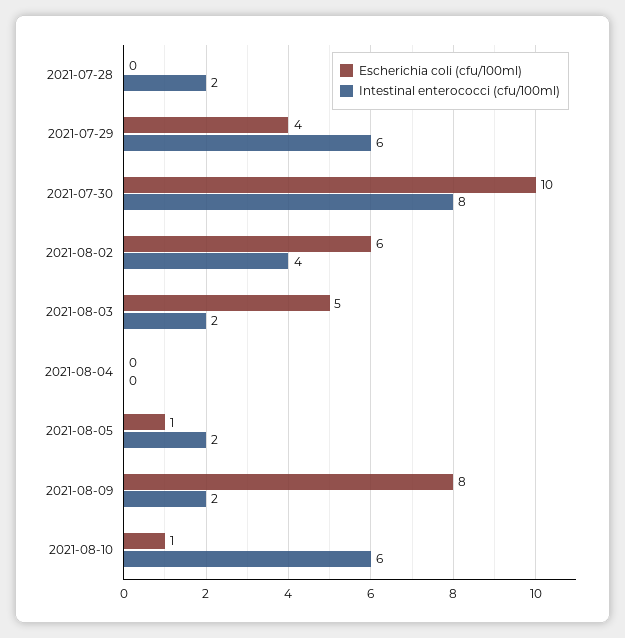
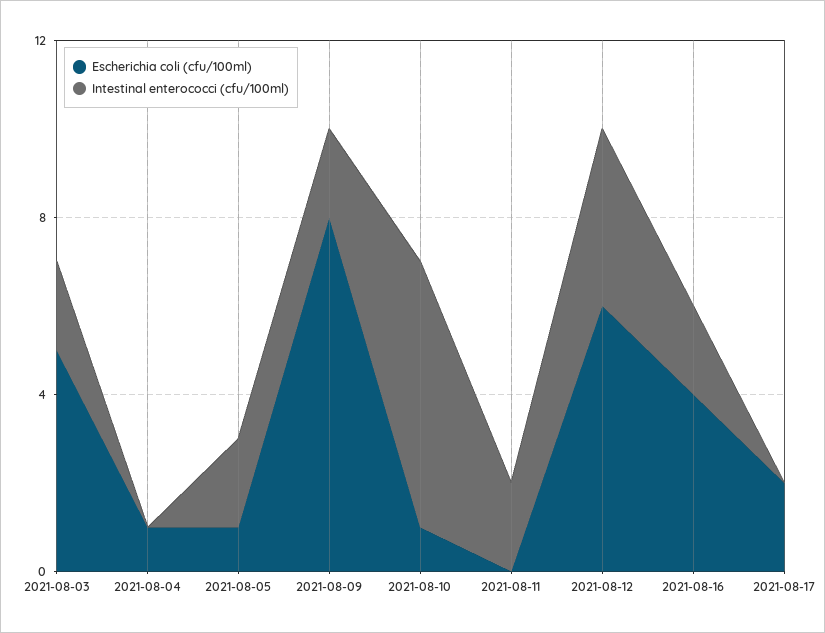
Escherichia coli (cfu/100ml), 2021-07-28: 0 -> none
Intestinal enterococci (cfu/100ml), 2021-07-28: 2 -> none
Escherichia coli (cfu/100ml), 2021-07-29: 4 -> none
Intestinal enterococci (cfu/100ml), 2021-07-29: 6 -> none
Escherichia coli (cfu/100ml), 2021-07-30: 10 -> none
Intestinal enterococci (cfu/100ml), 2021-07-30: 8 -> none
Escherichia coli (cfu/100ml), 2021-08-02: 6 -> none
Intestinal enterococci (cfu/100ml), 2021-08-02: 4 -> none
Escherichia coli (cfu/100ml), 2021-08-04: 0 -> 1
Escherichia coli (cfu/100ml), 2021-08-11: none -> 0
Intestinal enterococci (cfu/100ml), 2021-08-11: none -> 2
Escherichia coli (cfu/100ml), 2021-08-12: none -> 6
Intestinal enterococci (cfu/100ml), 2021-08-12: none -> 4
Escherichia coli (cfu/100ml), 2021-08-16: none -> 4
Intestinal enterococci (cfu/100ml), 2021-08-16: none -> 2
Escherichia coli (cfu/100ml), 2021-08-17: none -> 2
Intestinal enterococci (cfu/100ml), 2021-08-17: none -> 0

